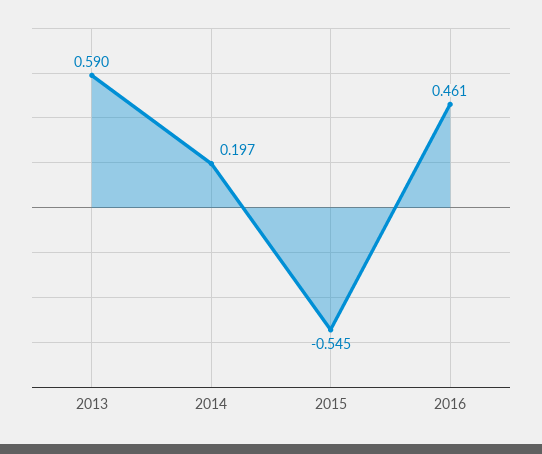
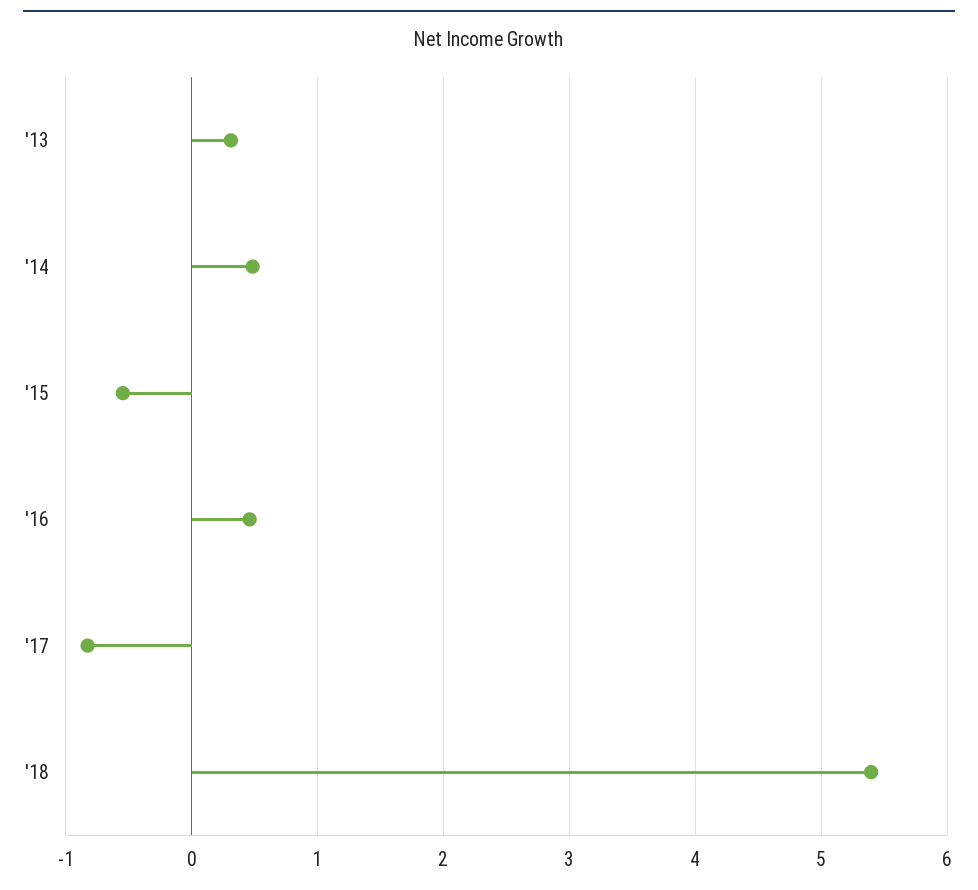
2013: 0.59 -> 0.3
2014: 0.197 -> 0.5
'17: none -> -0.8
'18: none -> 5.4

